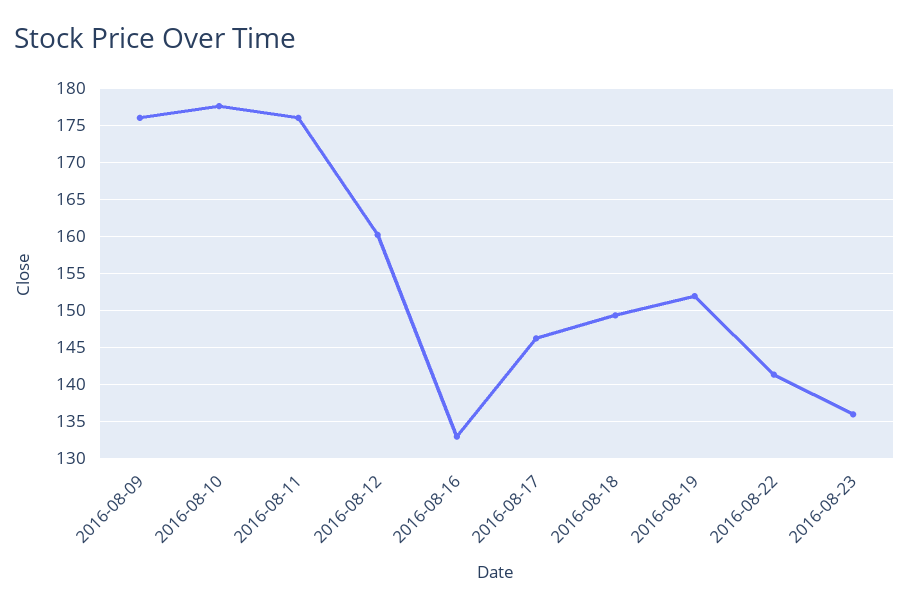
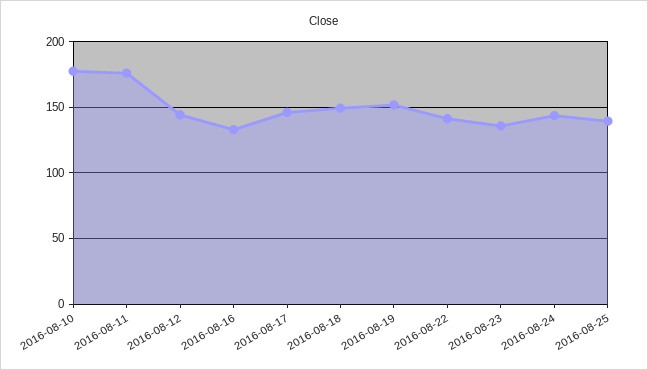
2016-08-09: 176 -> none
2016-08-12: 160 -> 145
2016-08-24: none -> 145
2016-08-25: none -> 140

